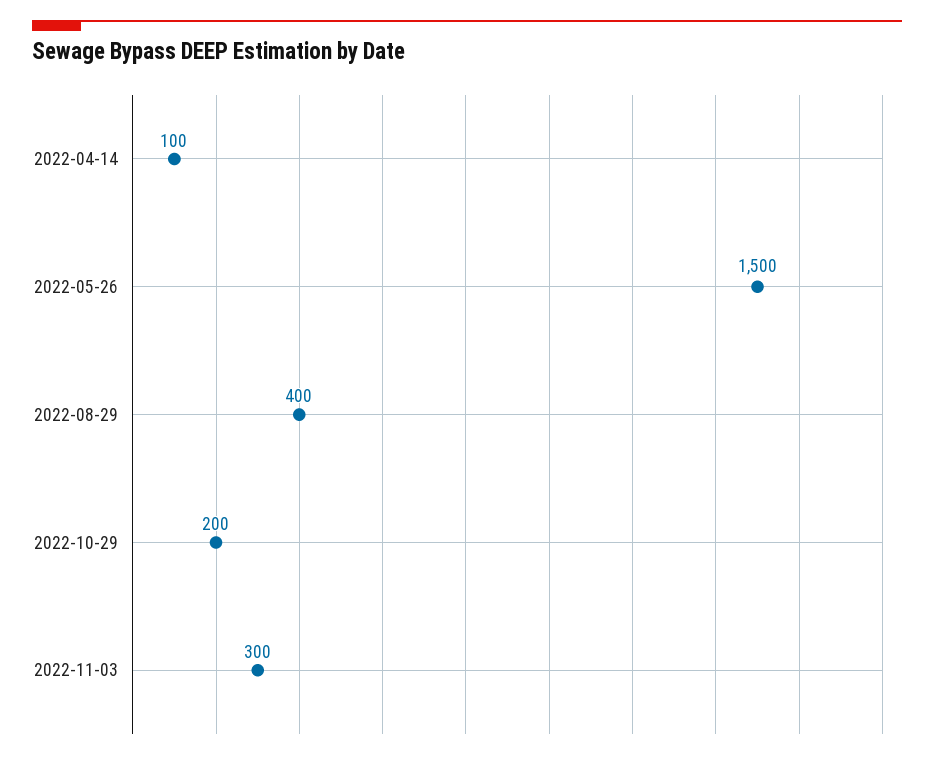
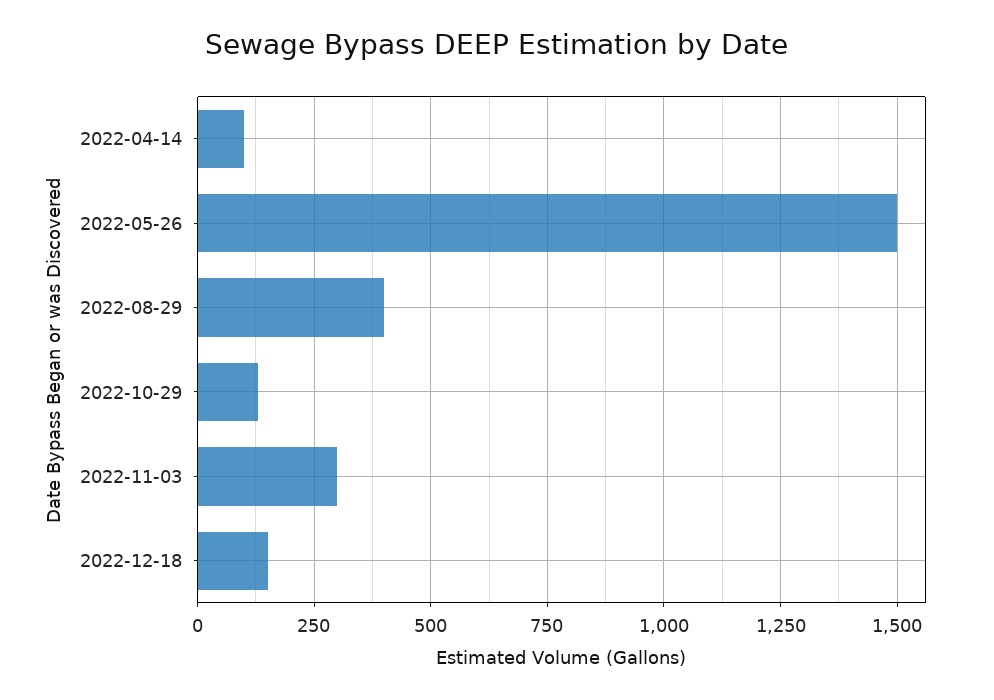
2022-10-29: 200 -> 125
2022-12-18: none -> 150

